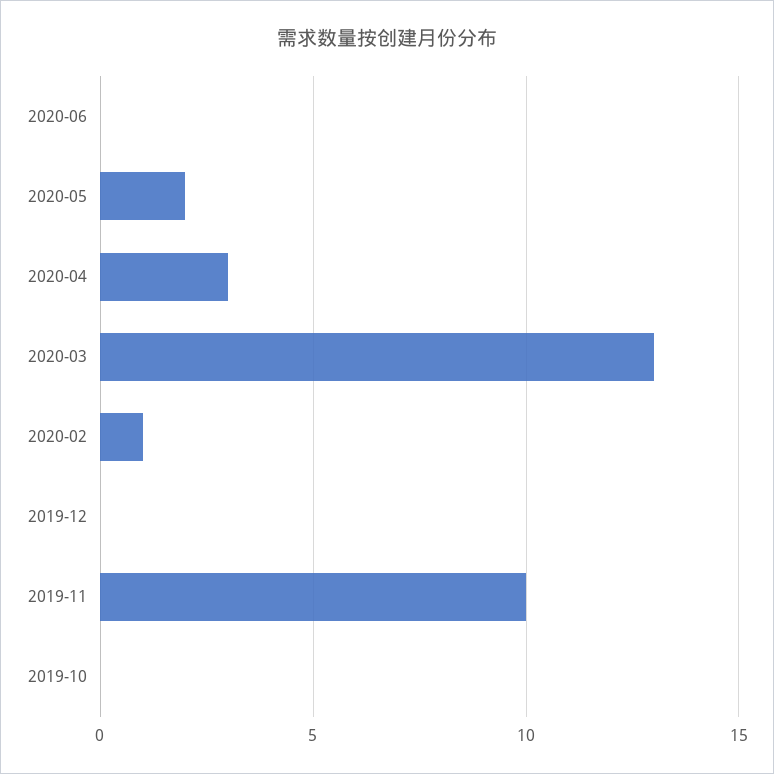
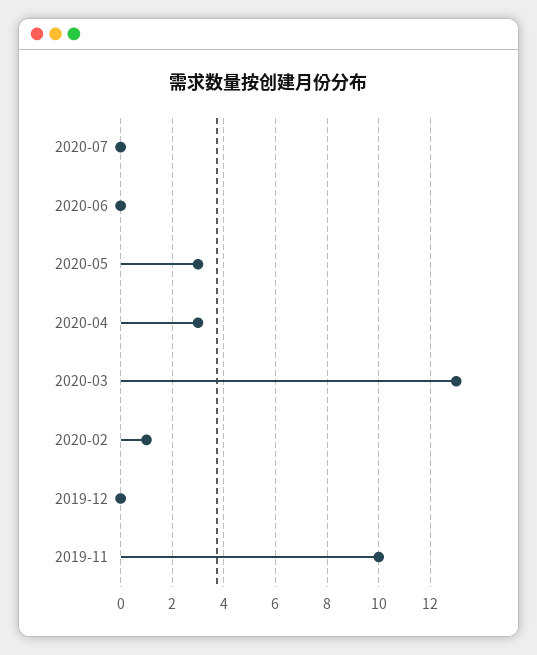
2020-05: 2 -> 3
2019-10: 0 -> none
2020-07: none -> 0

